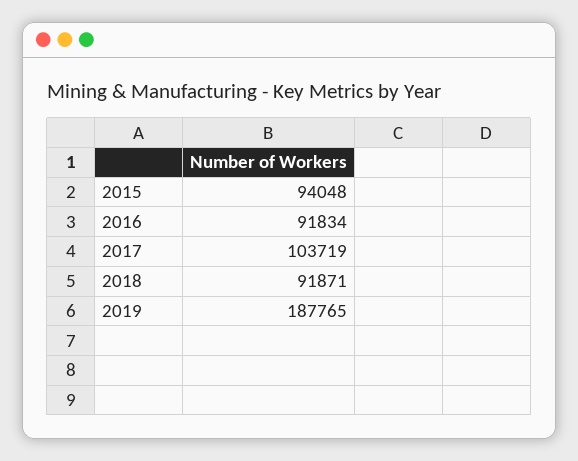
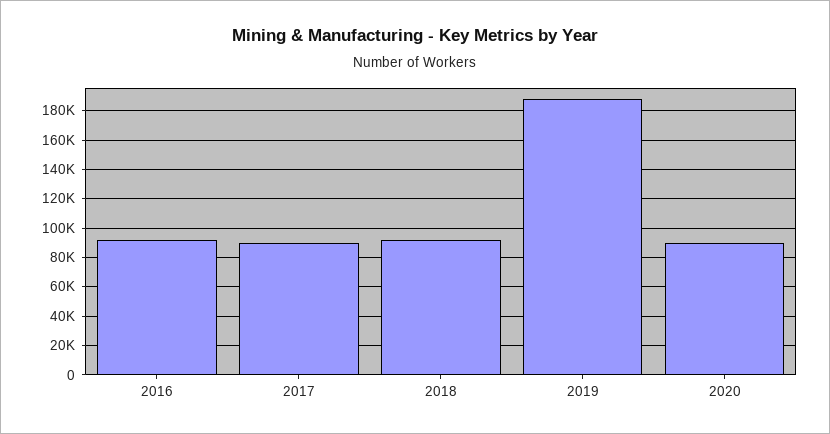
2015: 94048 -> none
2017: 103719 -> 90000
2020: none -> 90000

